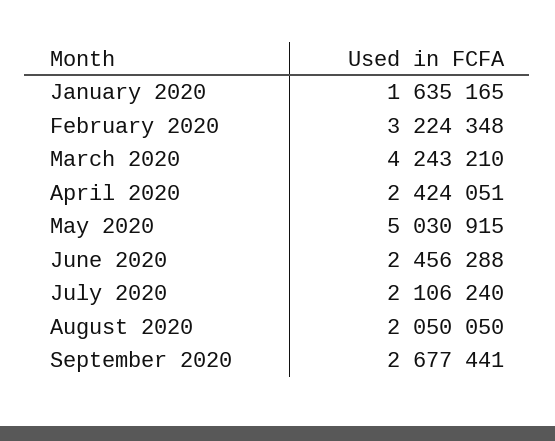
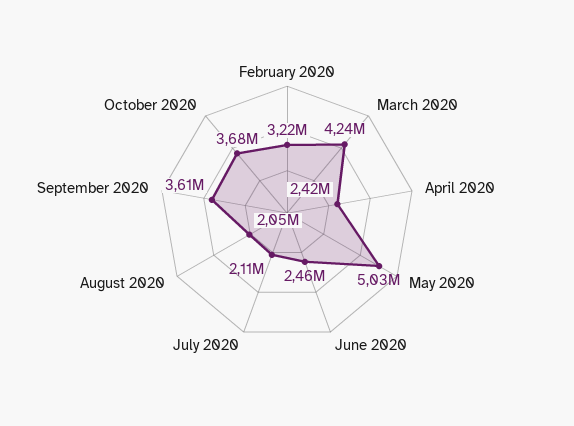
January 2020: 1635165 -> none
September 2020: 2677441 -> 3610000
October 2020: none -> 3680000

